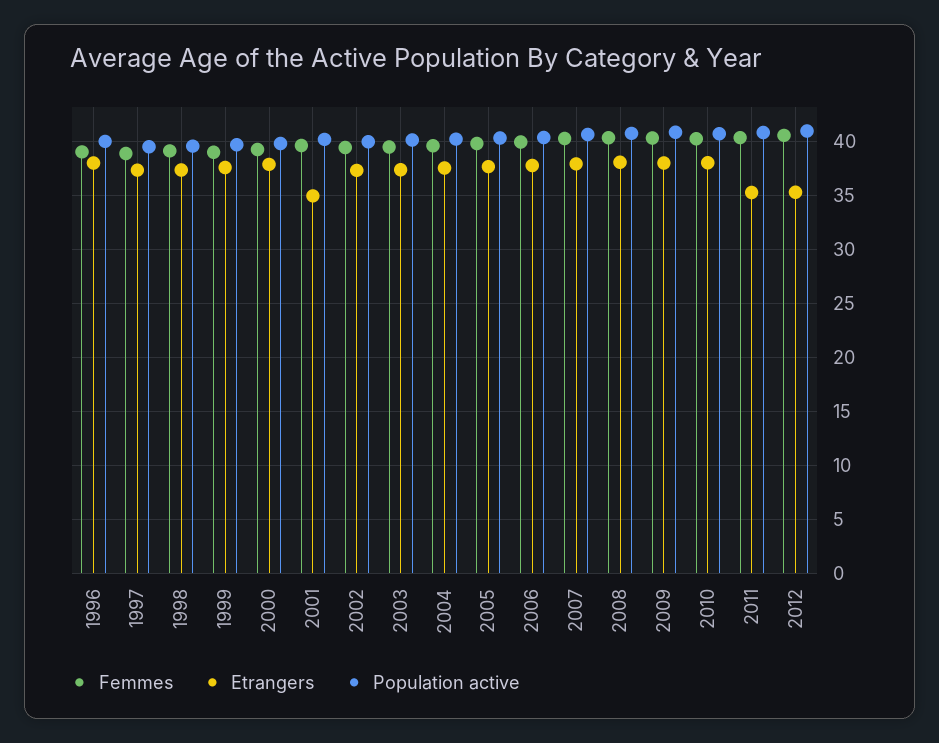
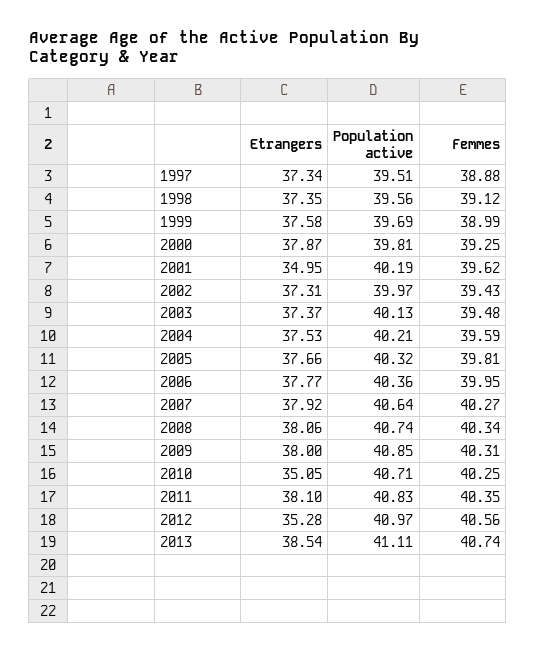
Femmes, 1996: 39 -> none
Etrangers, 1996: 38 -> none
Population active, 1996: 40 -> none
Etrangers, 2010: 38 -> 35.05
Etrangers, 2011: 35 -> 38.1
Etrangers, 2013: none -> 38.54
Population active, 2013: none -> 41.11
Femmes, 2013: none -> 40.74

